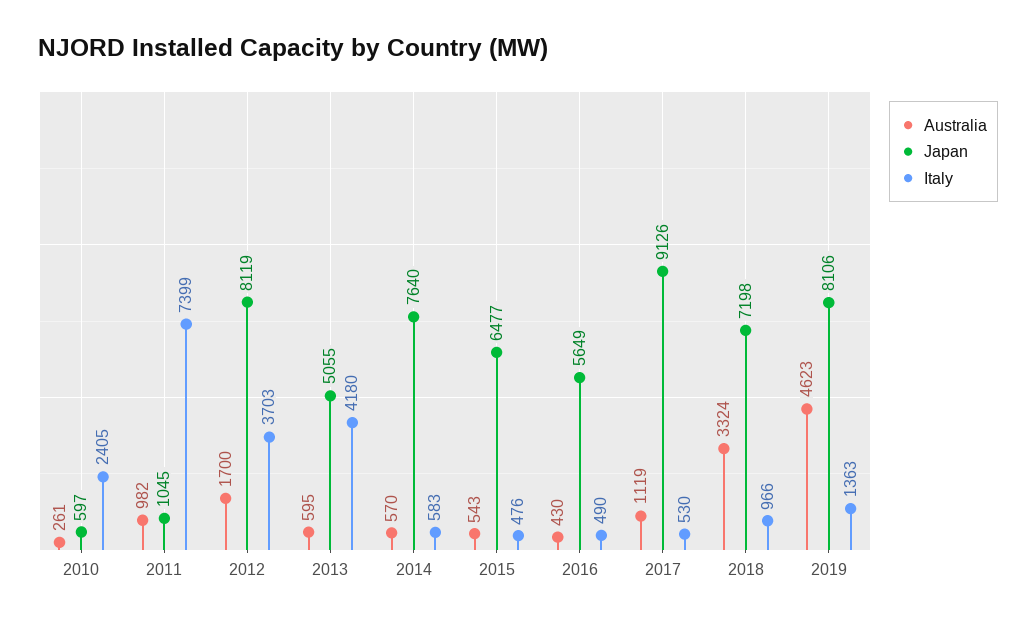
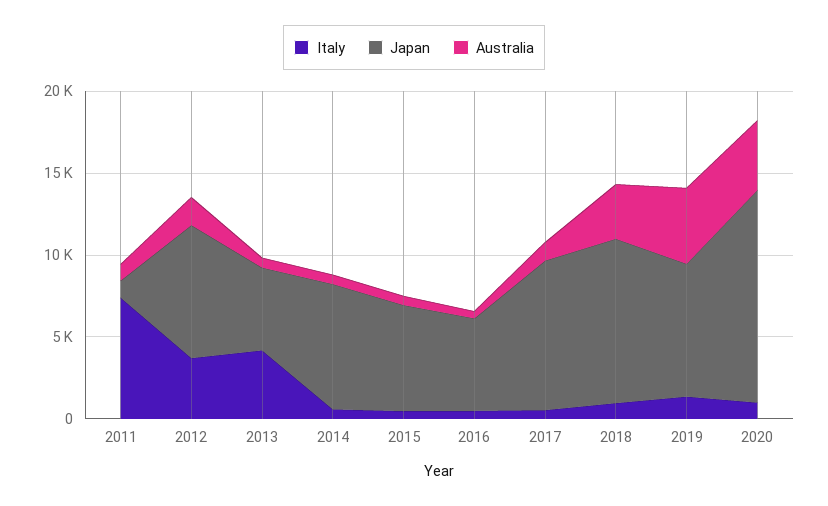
Australia, 2010: 261 -> none
Japan, 2010: 597 -> none
Italy, 2010: 2405 -> none
Japan, 2018: 7198 -> 10000
Italy, 2020: none -> 1000
Japan, 2020: none -> 13000
Australia, 2020: none -> 4000

